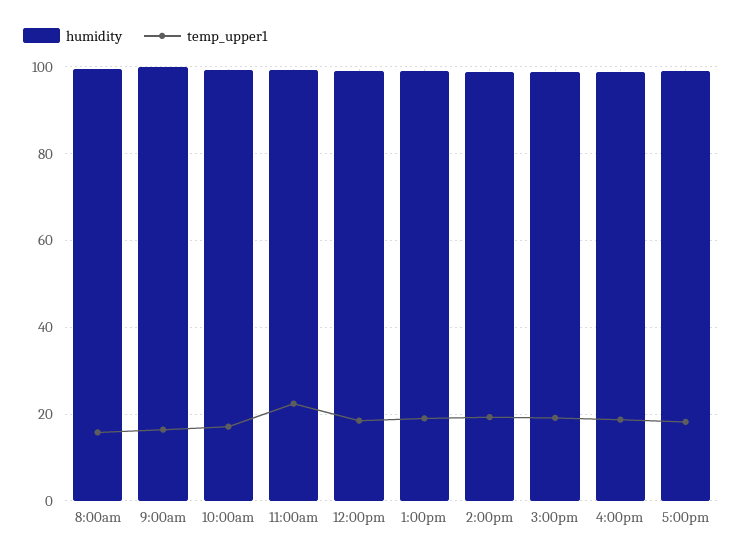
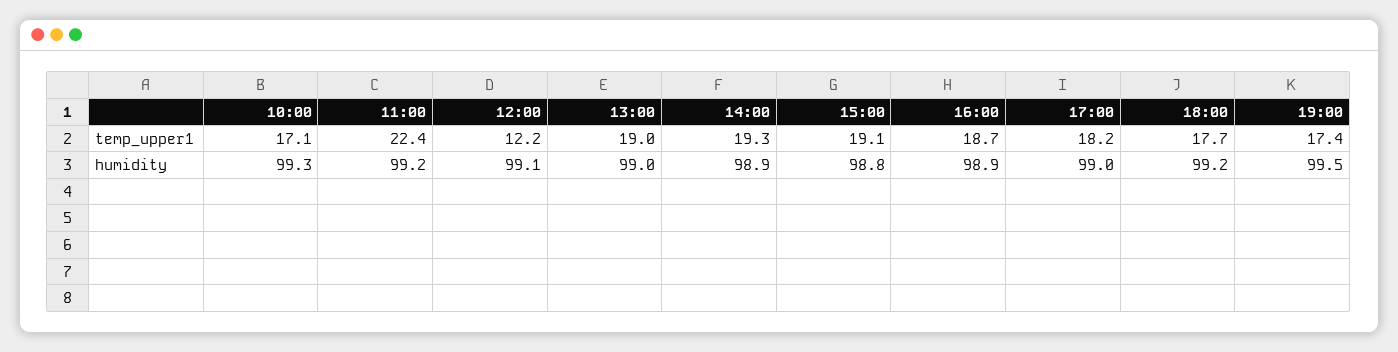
humidity, 8:00am: 100 -> none
temp_upper1, 8:00am: 16 -> none
humidity, 9:00am: 100 -> none
temp_upper1, 9:00am: 16 -> none
temp_upper1, 12:00pm: 18 -> 12.2
temp_upper1, 18:00: none -> 17.7
temp_upper1, 19:00: none -> 17.4
humidity, 18:00: none -> 99.2
humidity, 19:00: none -> 99.5

